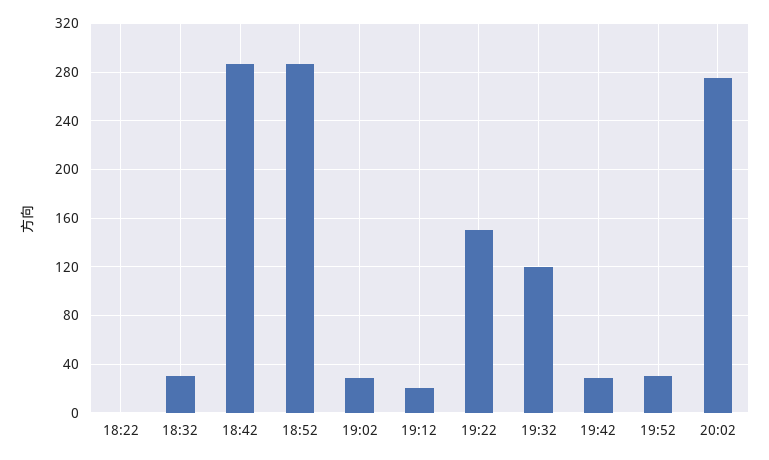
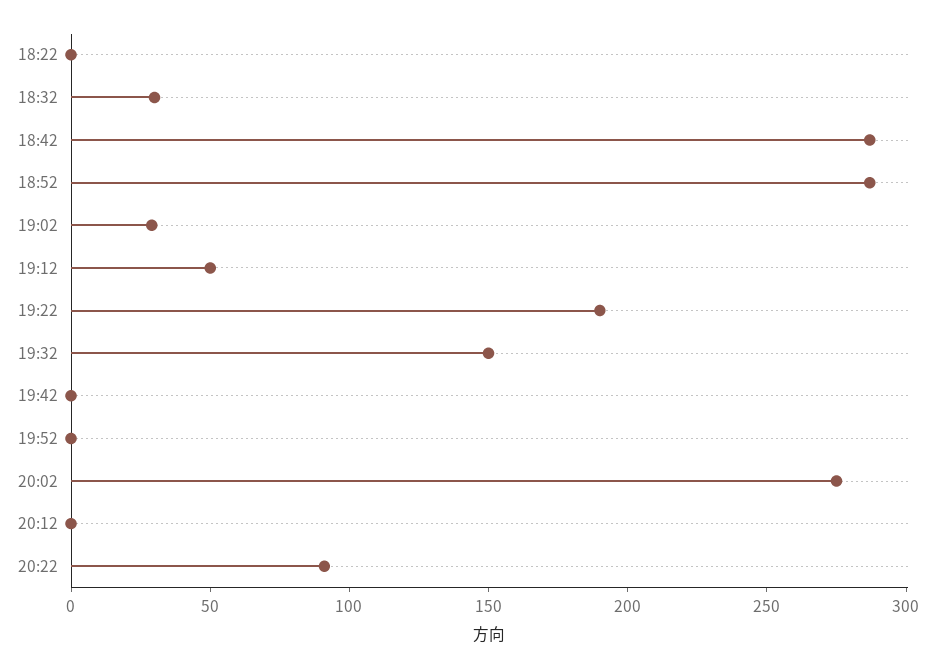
19:12: 20 -> 50
19:22: 150 -> 190
19:32: 120 -> 150
19:42: 30 -> 0
19:52: 30 -> 0
20:12: none -> 0
20:22: none -> 90

